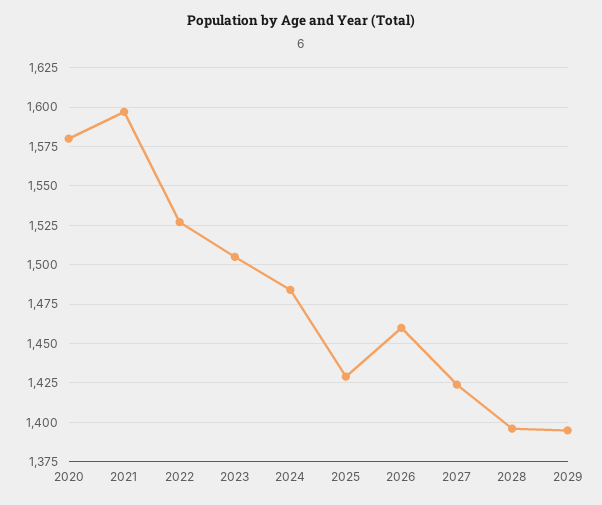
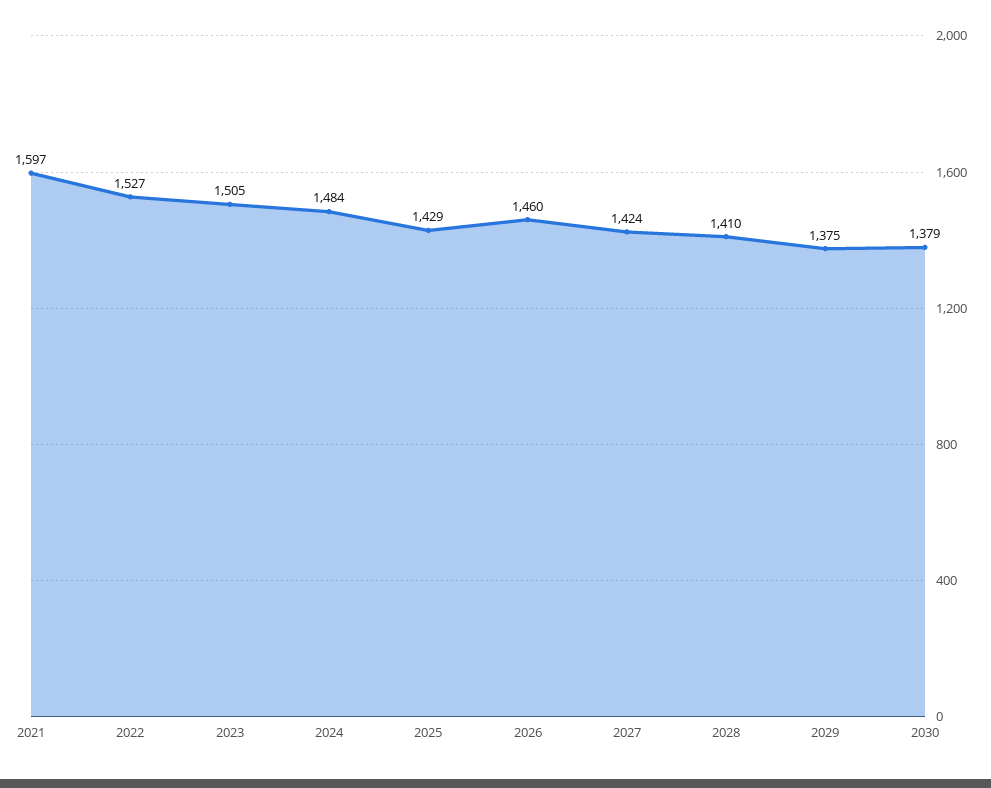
2020: 1580 -> none
2028: 1395 -> 1410
2029: 1395 -> 1375
2030: none -> 1379

